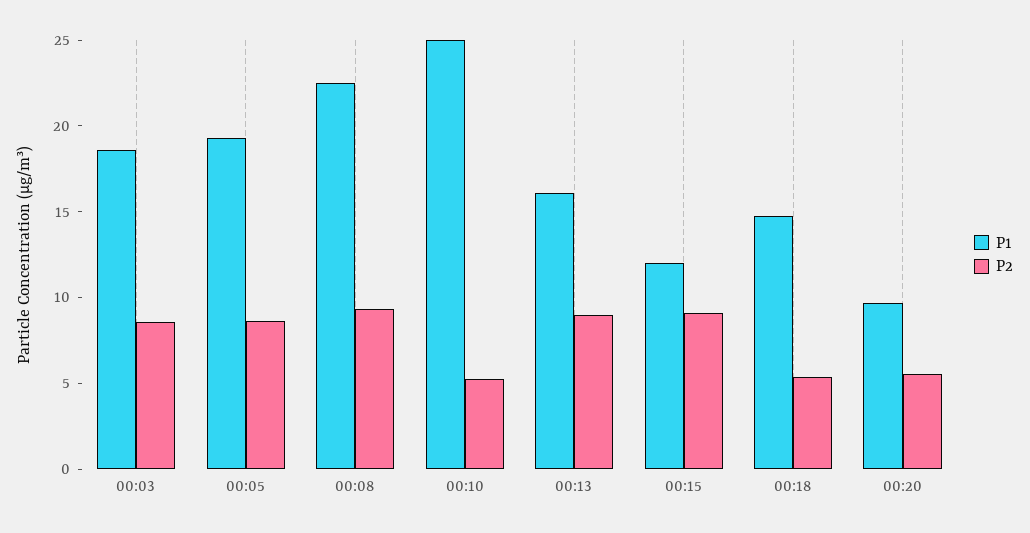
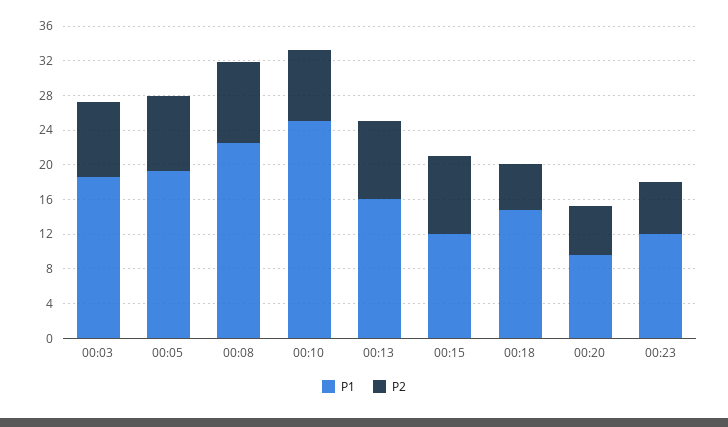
P2, 00:10: 5 -> 8
P1, 00:23: none -> 12
P2, 00:23: none -> 6

